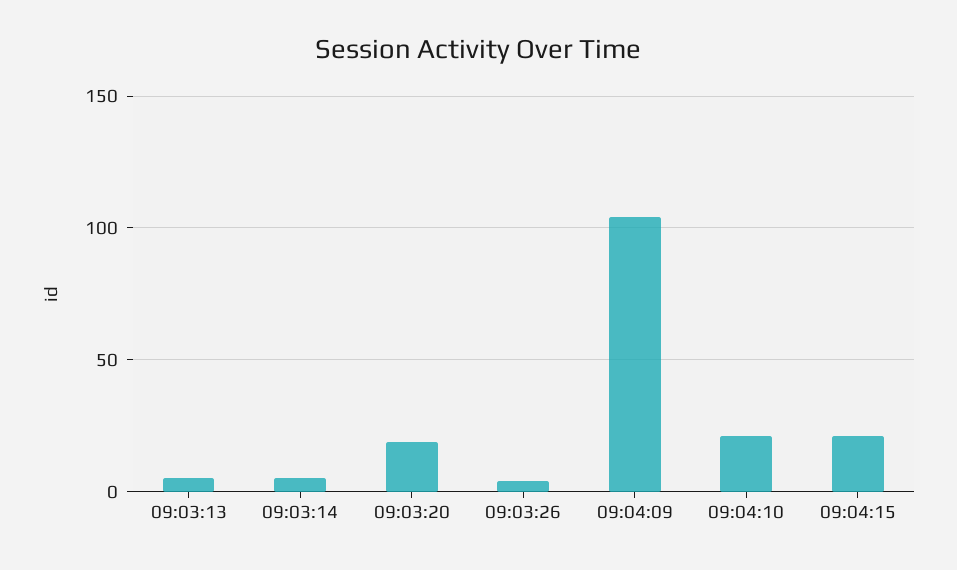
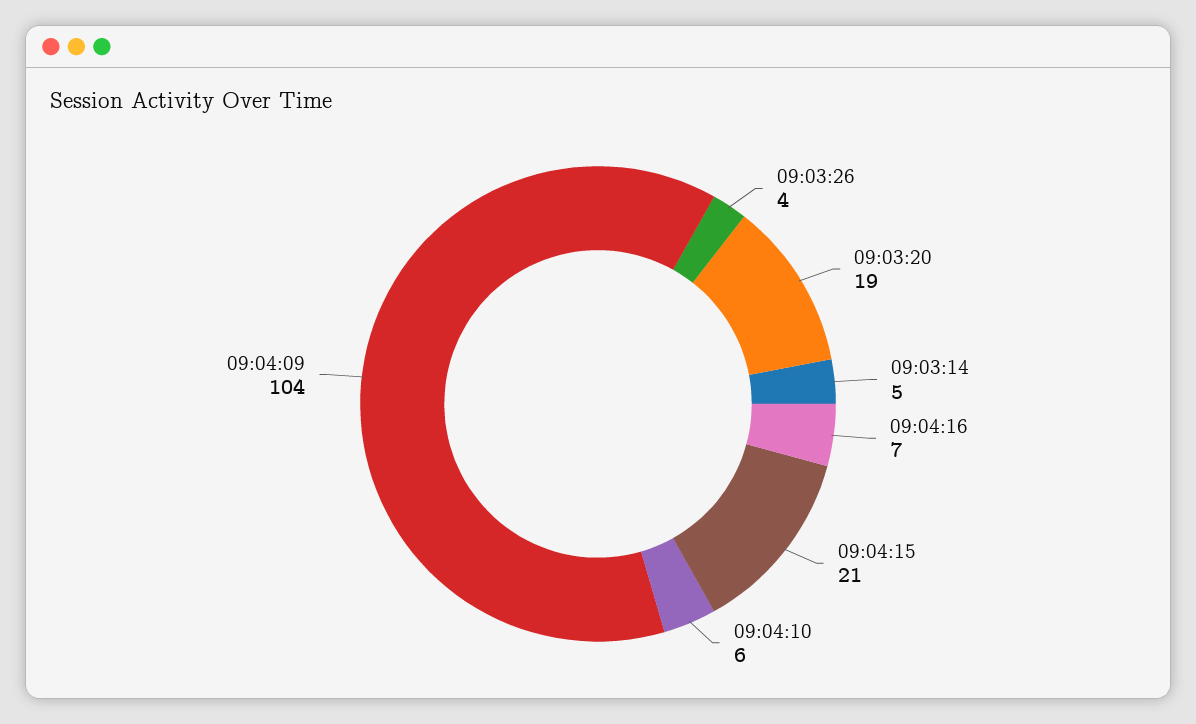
09:03:13: 5 -> none
09:04:10: 20 -> 6
09:04:16: none -> 7

